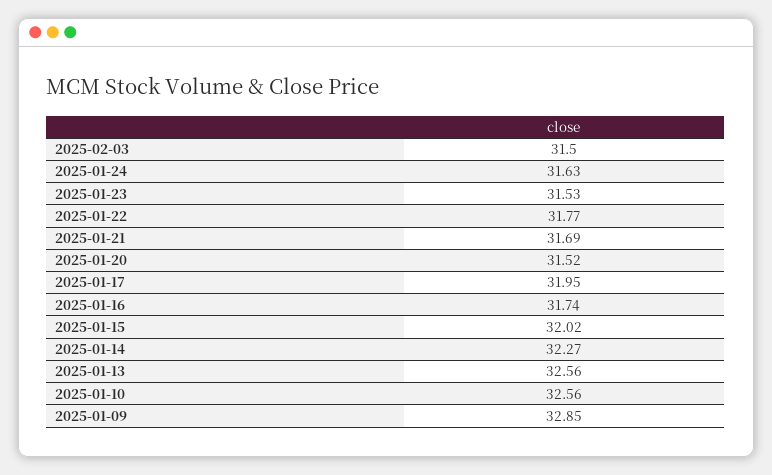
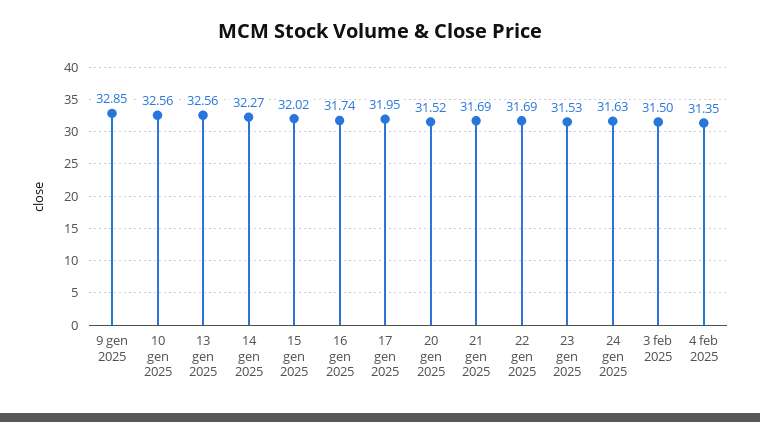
2025-01-22: 31.77 -> 31.69
4 feb 2025: none -> 31.35

